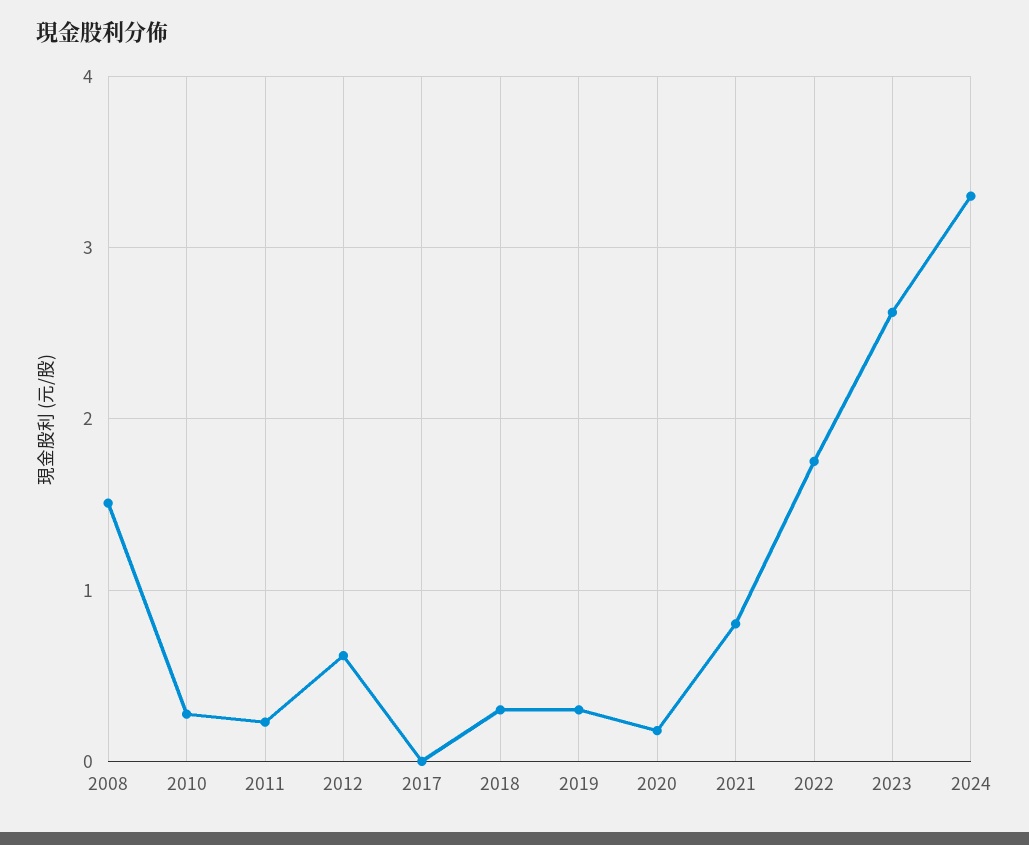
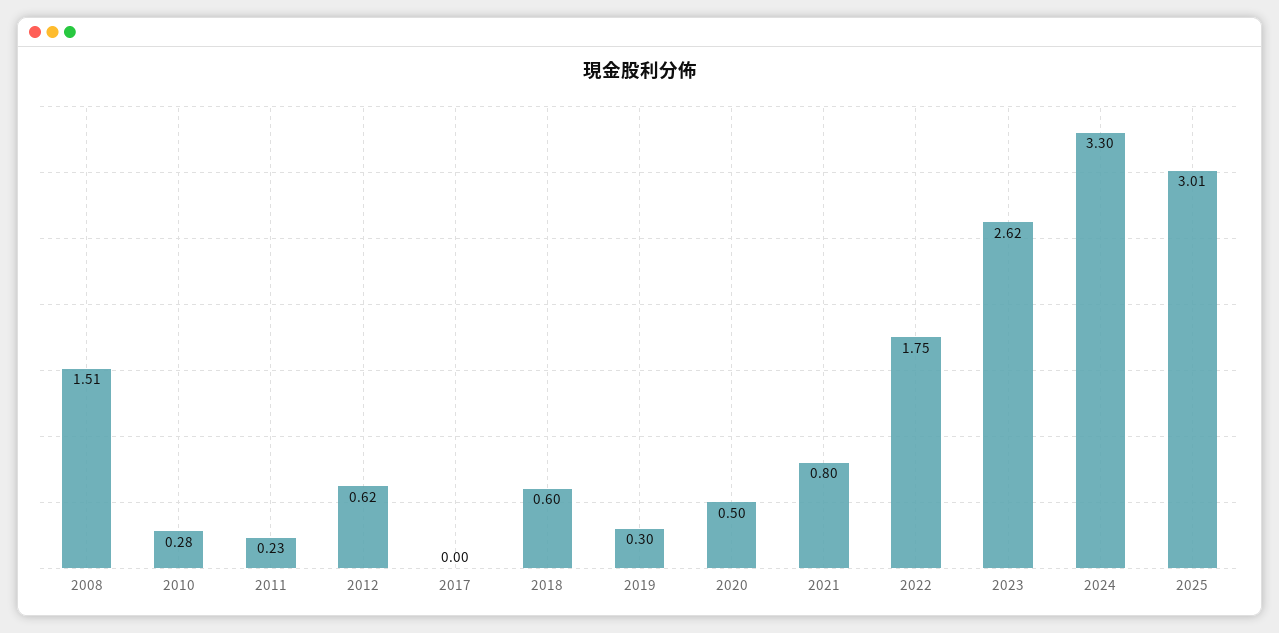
2018: 0.3 -> 0.6
2020: 0.2 -> 0.5
2025: none -> 3.01

